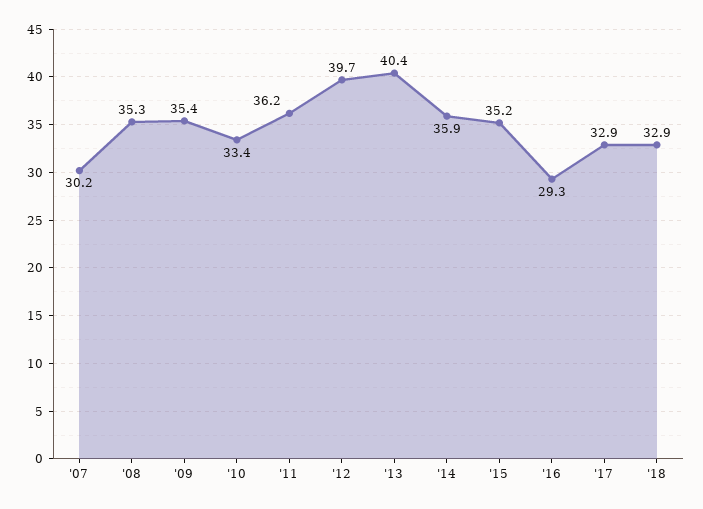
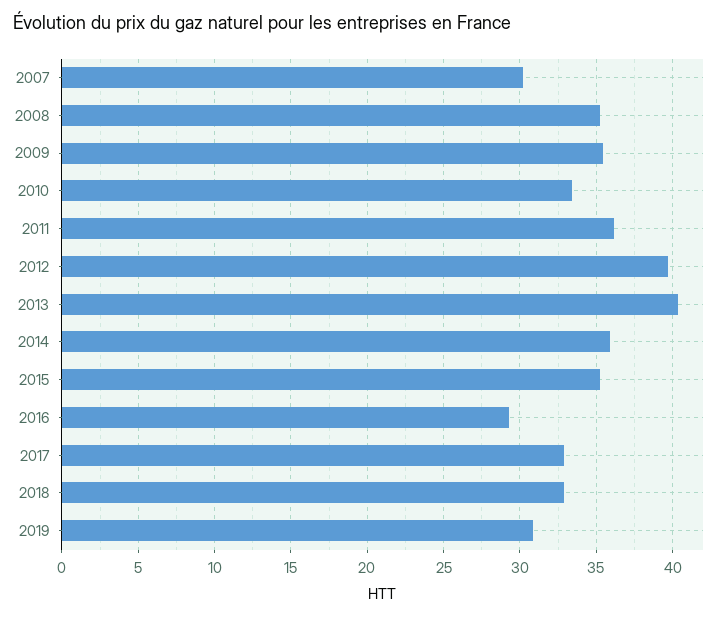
2019: none -> 31

